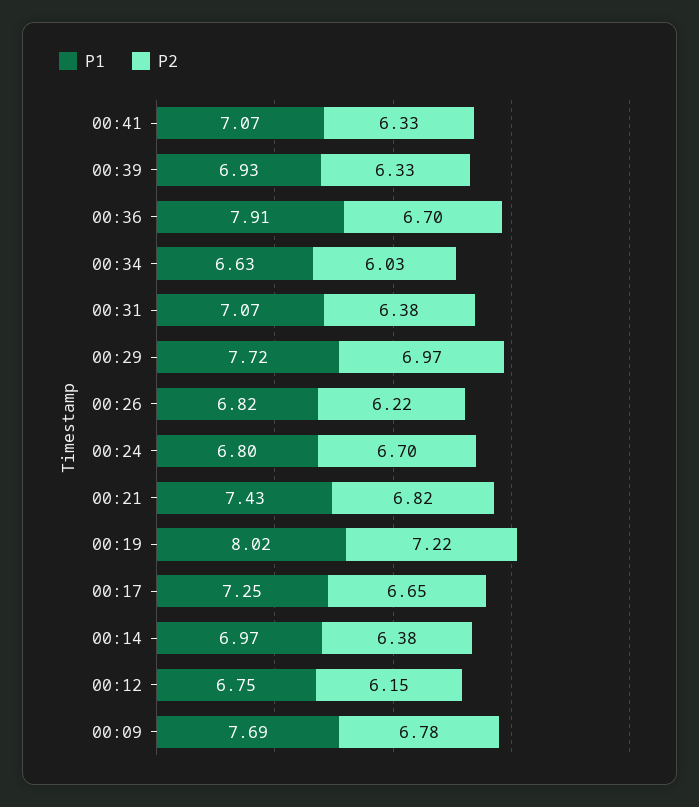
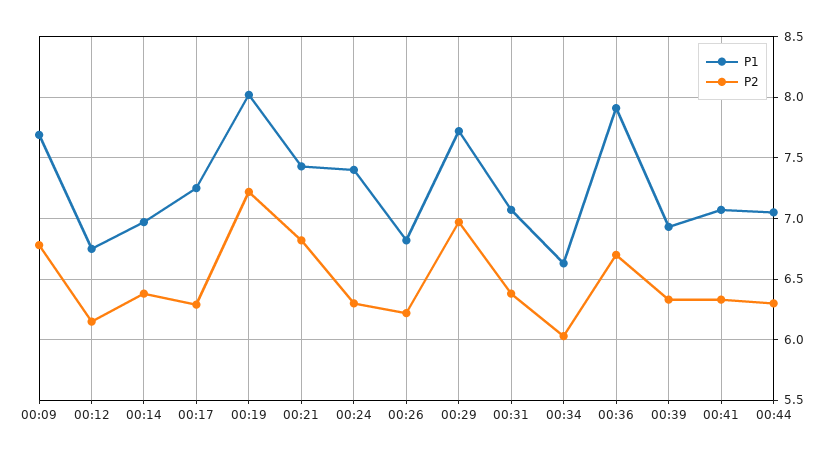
P1, 00:24: 6.8 -> 7.4
P2, 00:24: 6.7 -> 6.3
P2, 00:17: 6.65 -> 6.3
P1, 00:44: none -> 7.05
P2, 00:44: none -> 6.3

